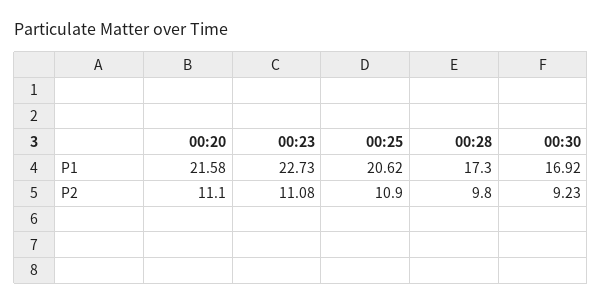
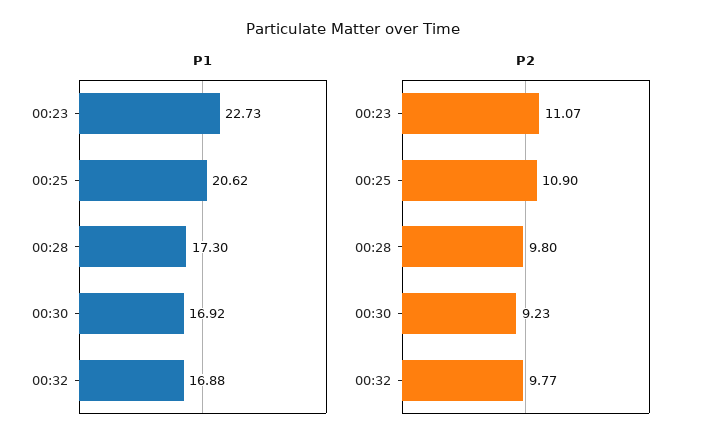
P1, 00:20: 21.58 -> none
P2, 00:20: 11.1 -> none
P2, 00:23: 11.08 -> 11.07
P1, 00:32: none -> 16.88
P2, 00:32: none -> 9.77

